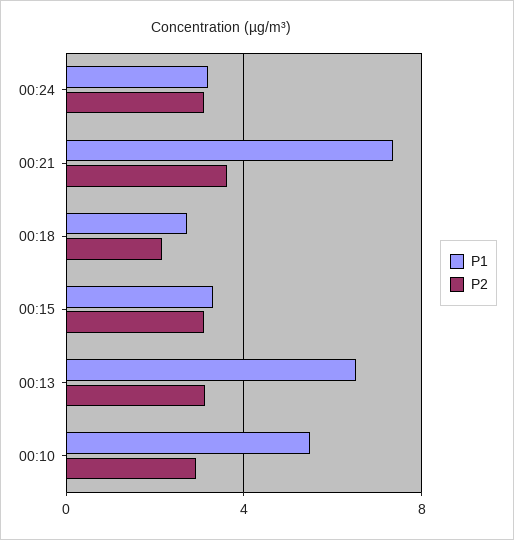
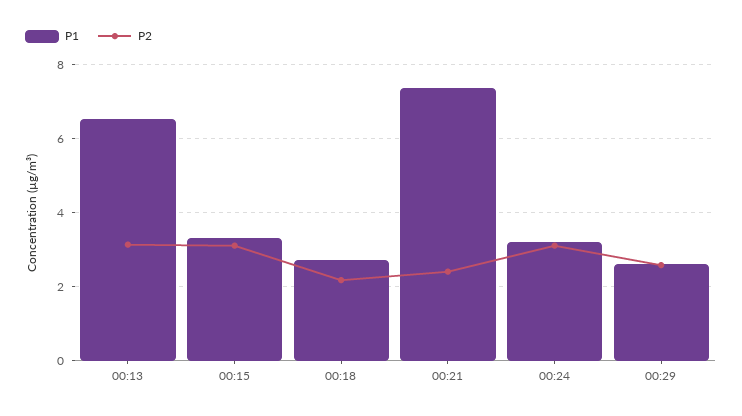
P2, 00:21: 3.5 -> 2.4
P1, 00:10: 5.5 -> none
P2, 00:10: 3 -> none
P1, 00:29: none -> 2.6
P2, 00:29: none -> 2.6

